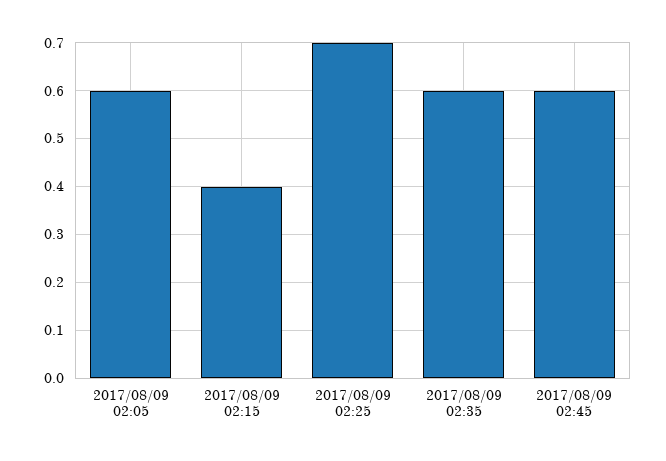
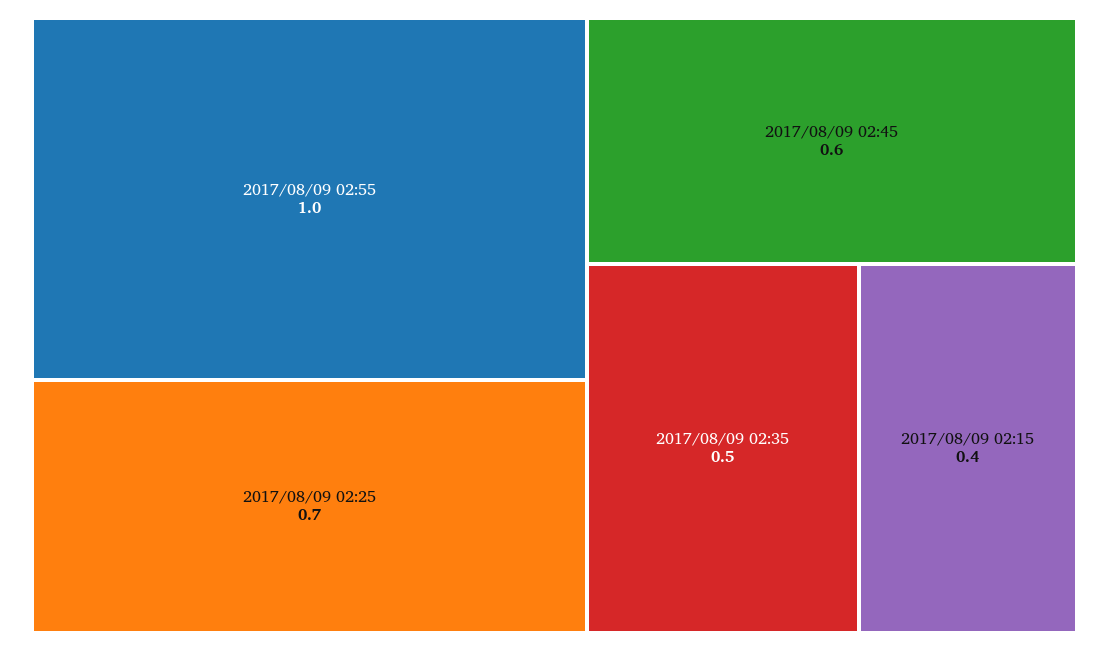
2017/08/09 02:05: 0.6 -> none
2017/08/09 02:35: 0.6 -> 0.5
2017/08/09 02:55: none -> 1

